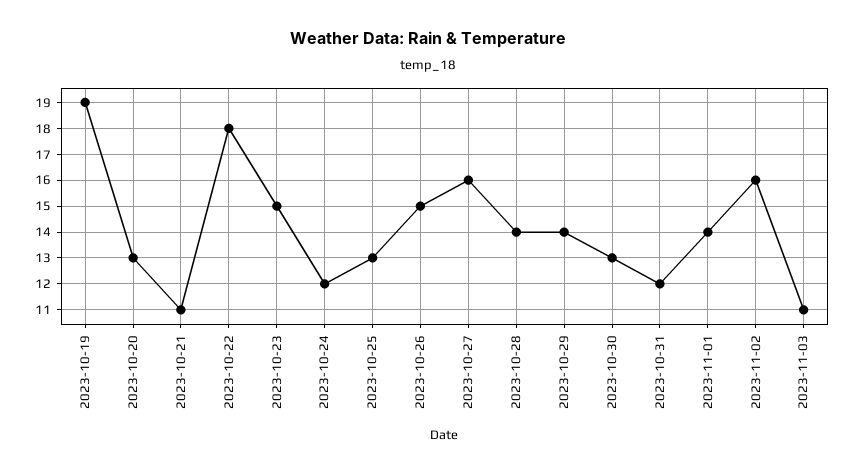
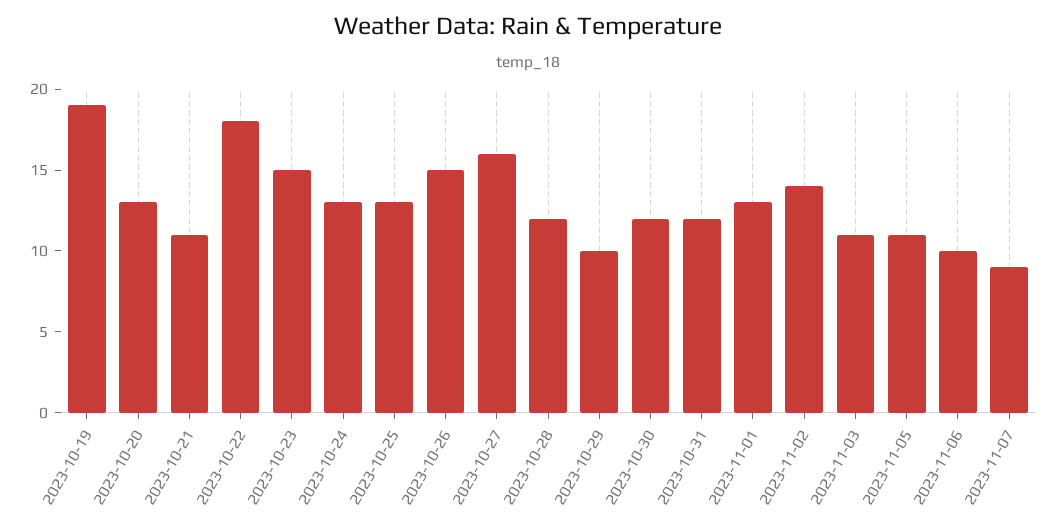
2023-10-24: 12 -> 13
2023-10-28: 14 -> 12
2023-10-29: 14 -> 10
2023-10-30: 13 -> 12
2023-11-01: 14 -> 13
2023-11-02: 16 -> 14
2023-11-05: none -> 11
2023-11-06: none -> 10
2023-11-07: none -> 9

